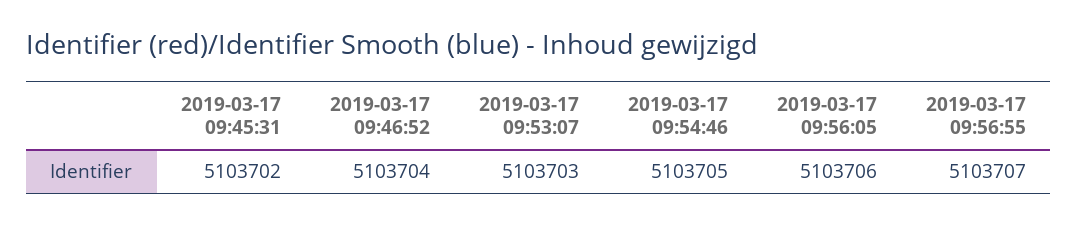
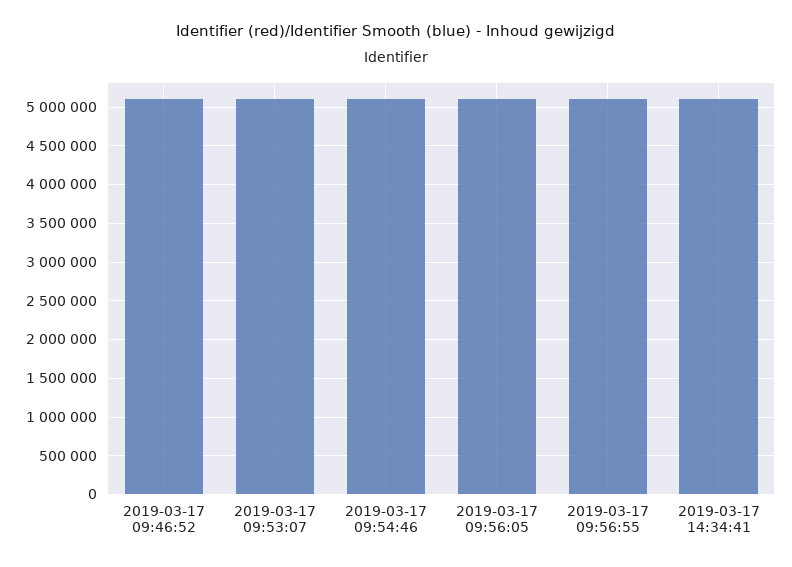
2019-03-17 09:45:31: 5103702 -> none
2019-03-17 14:34:41: none -> 5100000

